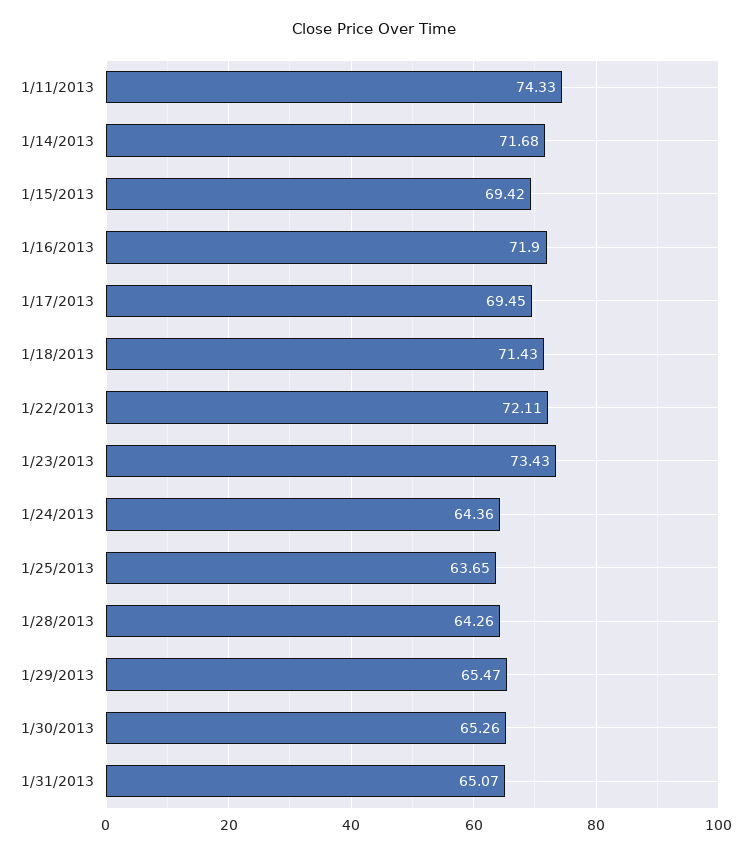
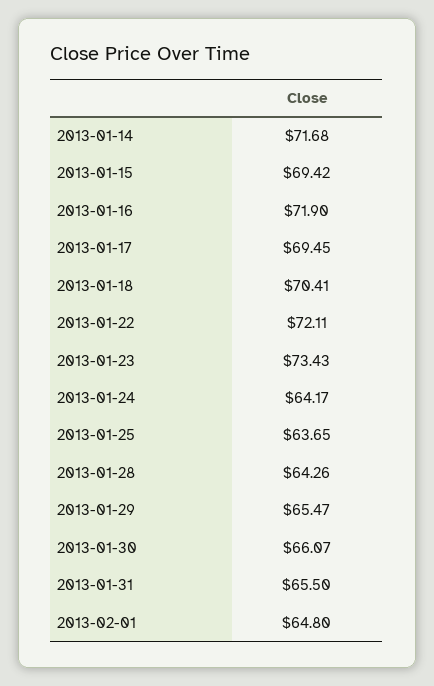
1/11/2013: 74.33 -> none
1/18/2013: 71.43 -> 70.41
1/24/2013: 64.36 -> 64.17
1/30/2013: 65.26 -> 66.07
1/31/2013: 65.07 -> 65.5
2013-02-01: none -> 64.8

